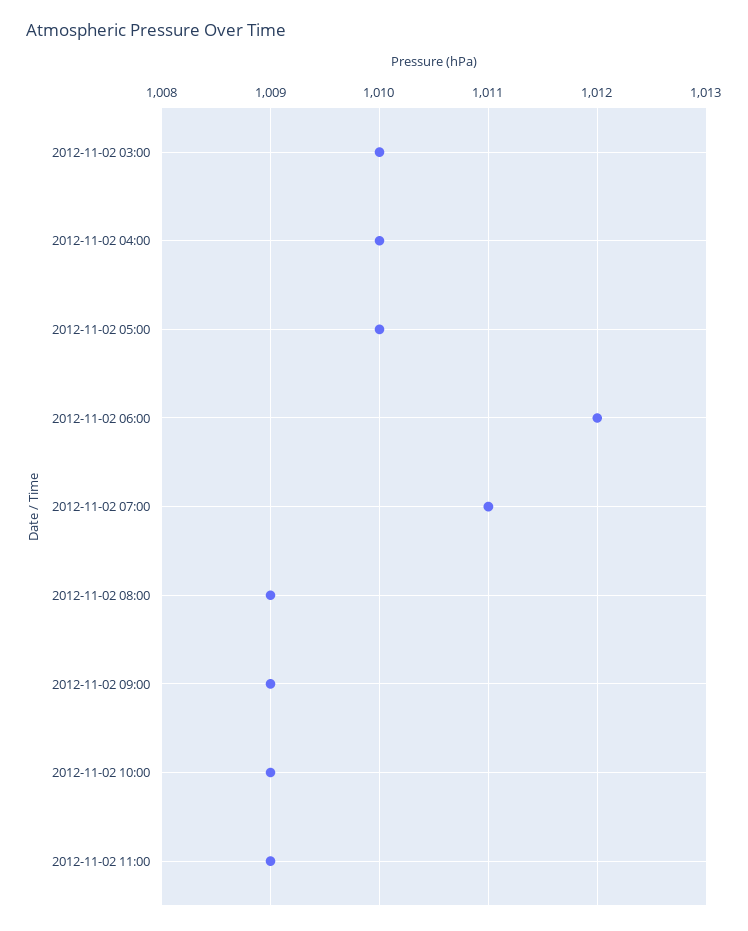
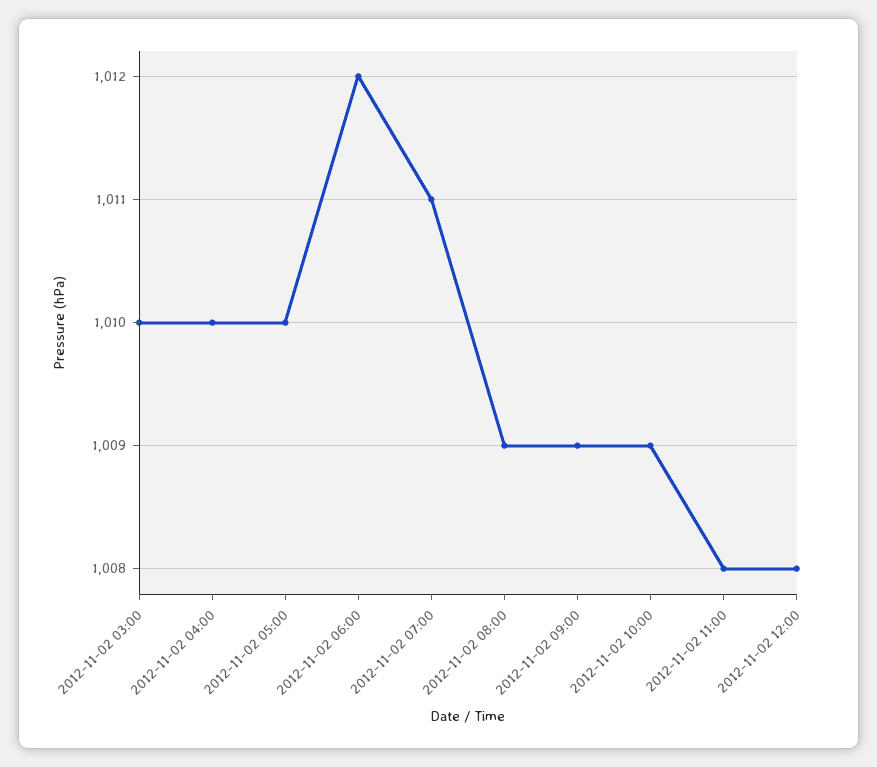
2012-11-02 11:00: 1009 -> 1008
2012-11-02 12:00: none -> 1008

